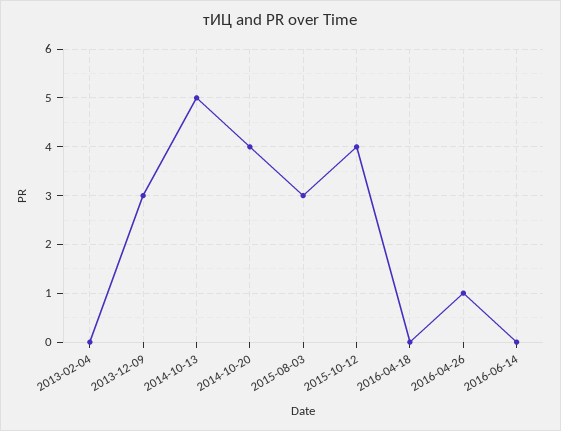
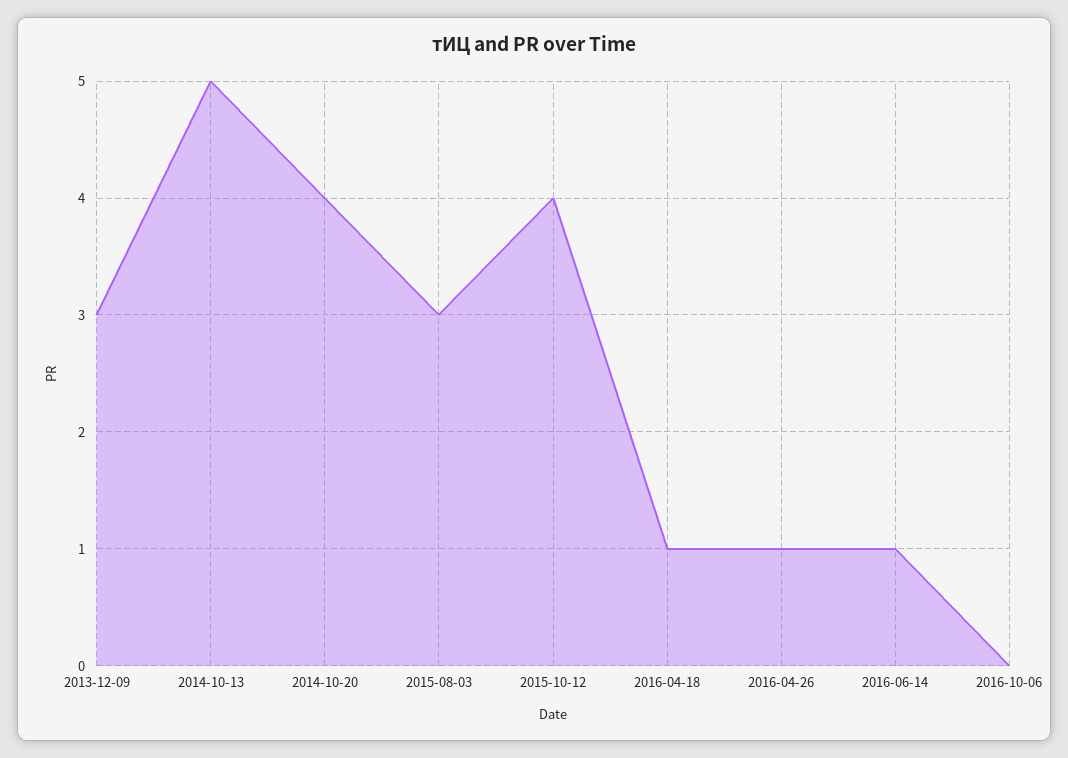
2013-02-04: 0 -> none
2016-04-18: 0 -> 1
2016-06-14: 0 -> 1
2016-10-06: none -> 0

